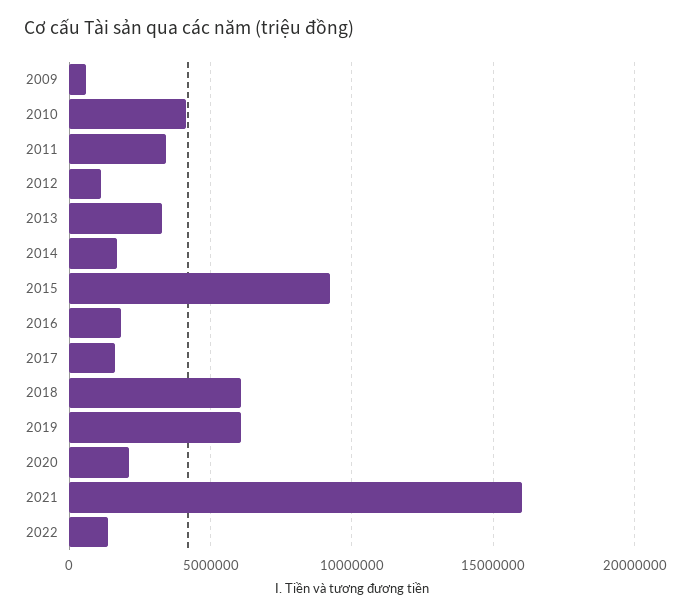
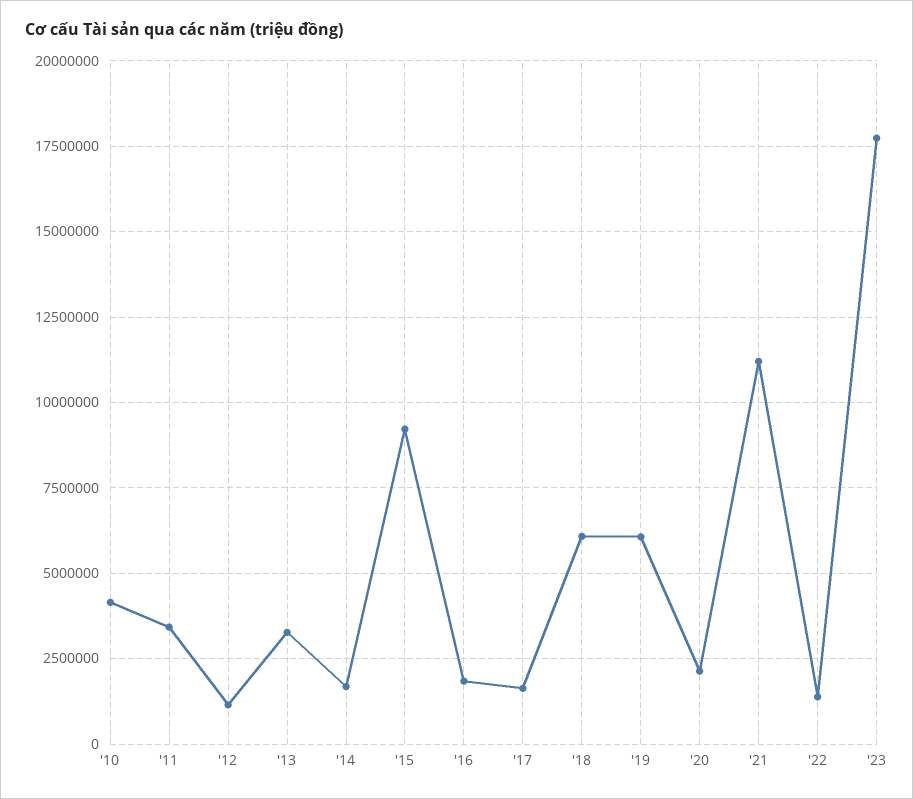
2009: 500000 -> none
2021: 16000000 -> 11250000
'23: none -> 17750000

